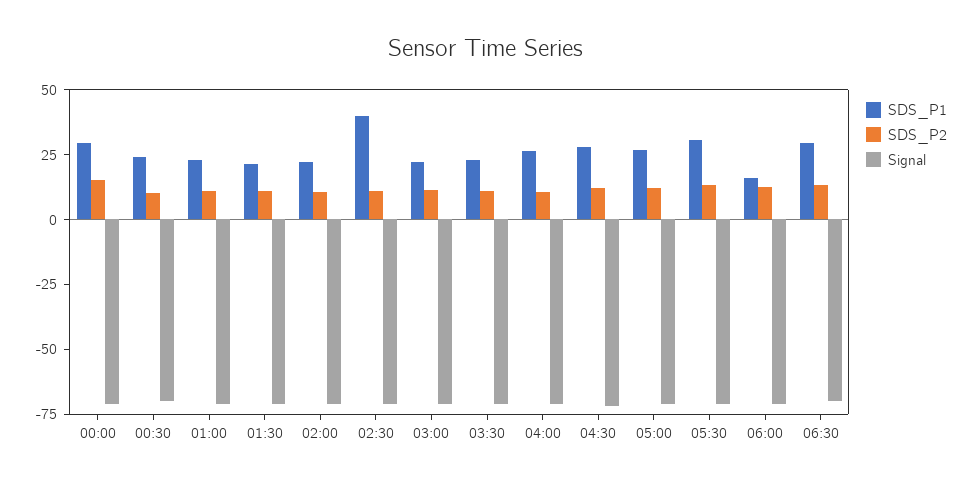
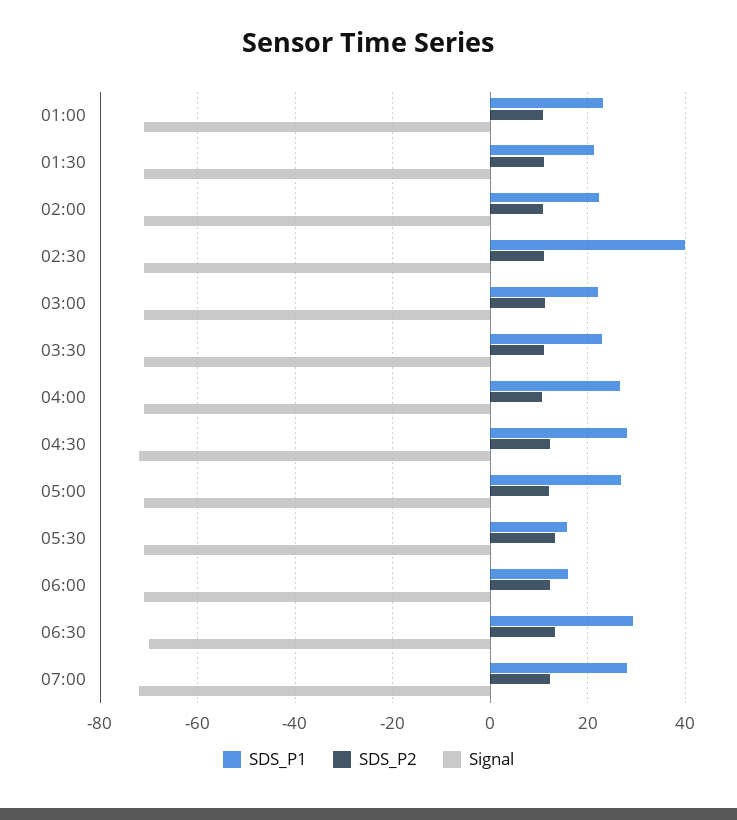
SDS_P1, 00:00: 30 -> none
SDS_P2, 00:00: 15 -> none
Signal, 00:00: -70 -> none
SDS_P1, 00:30: 25 -> none
SDS_P2, 00:30: 10 -> none
Signal, 00:30: -70 -> none
SDS_P1, 05:30: 30 -> 16
SDS_P1, 07:00: none -> 28
SDS_P2, 07:00: none -> 12
Signal, 07:00: none -> -72

